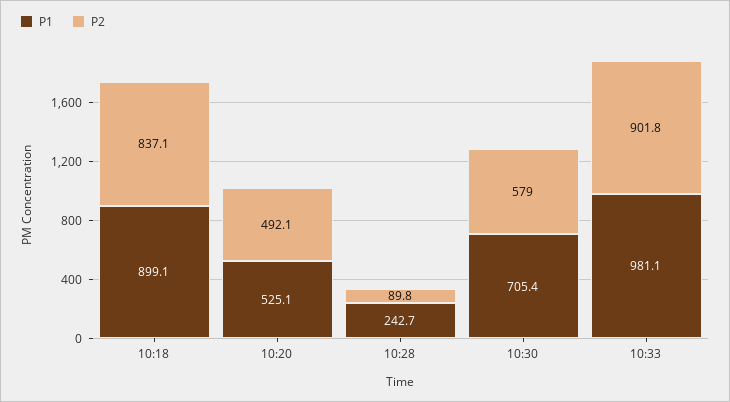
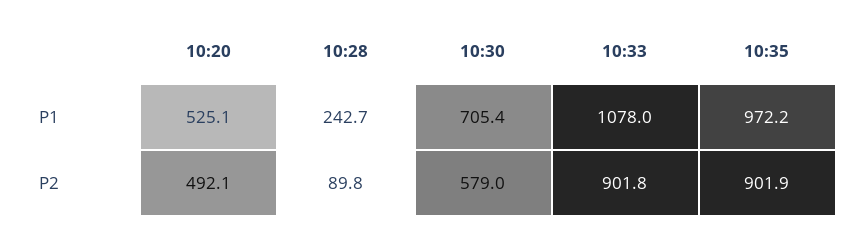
P1, 10:18: 899.1 -> none
P2, 10:18: 837.1 -> none
P1, 10:33: 981.1 -> 1078
P1, 10:35: none -> 972.2
P2, 10:35: none -> 901.9

